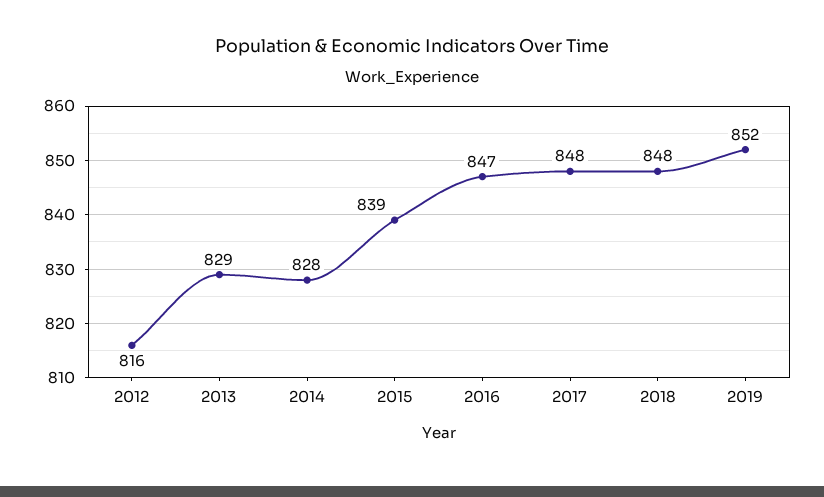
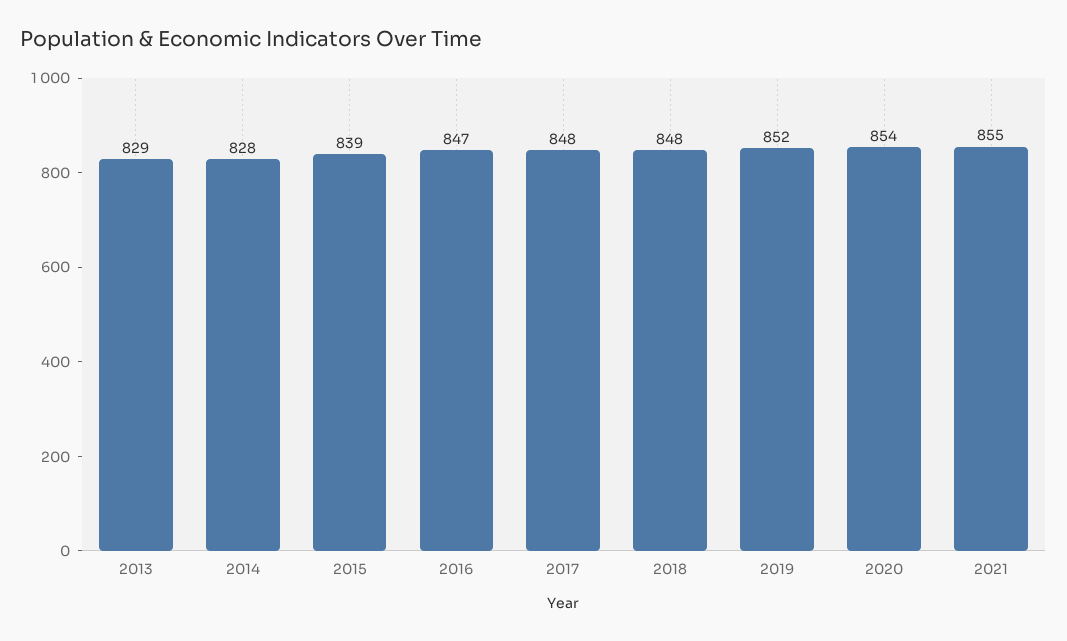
2012: 816 -> none
2020: none -> 854
2021: none -> 855

